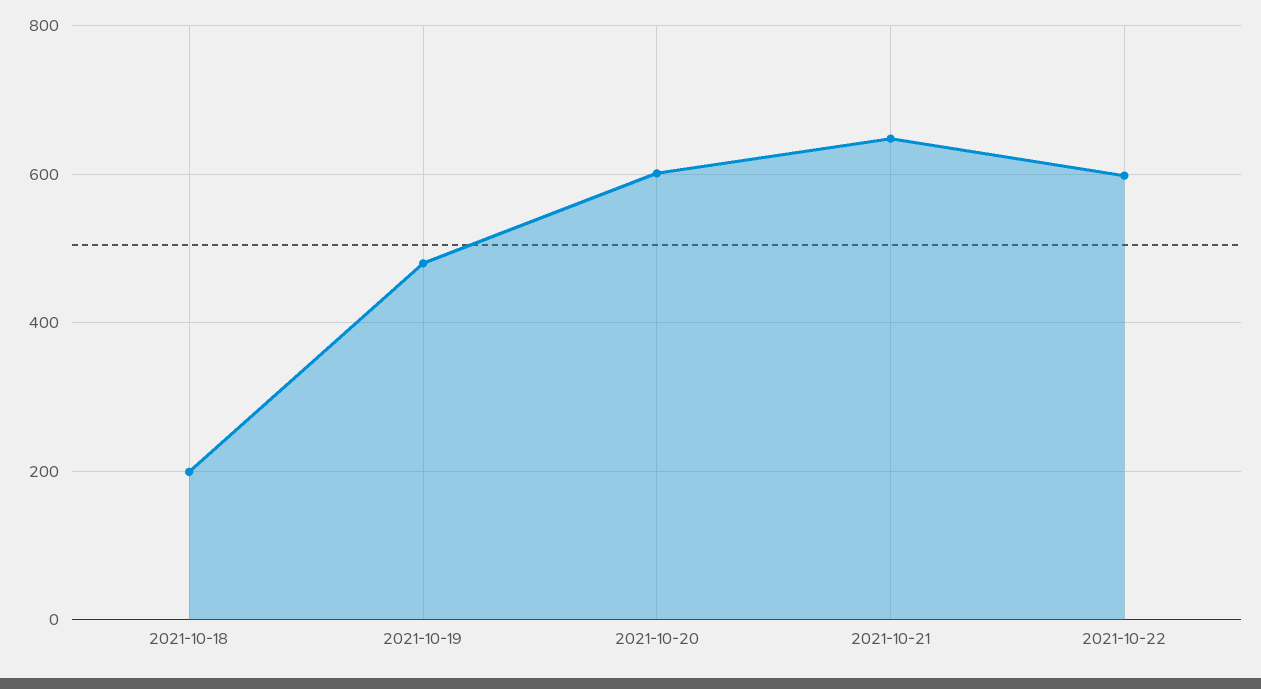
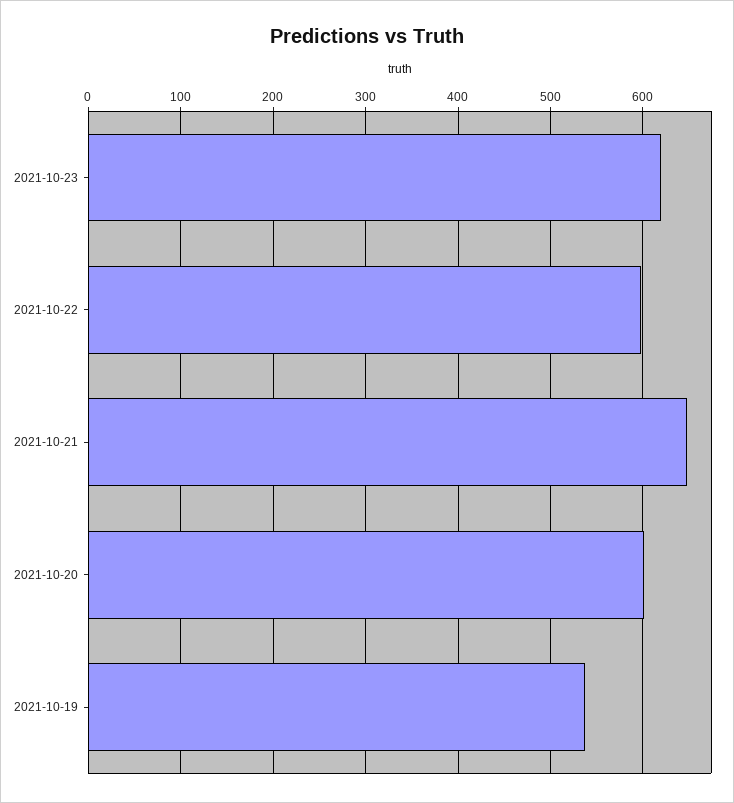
2021-10-18: 200 -> none
2021-10-19: 480 -> 540
2021-10-23: none -> 620

